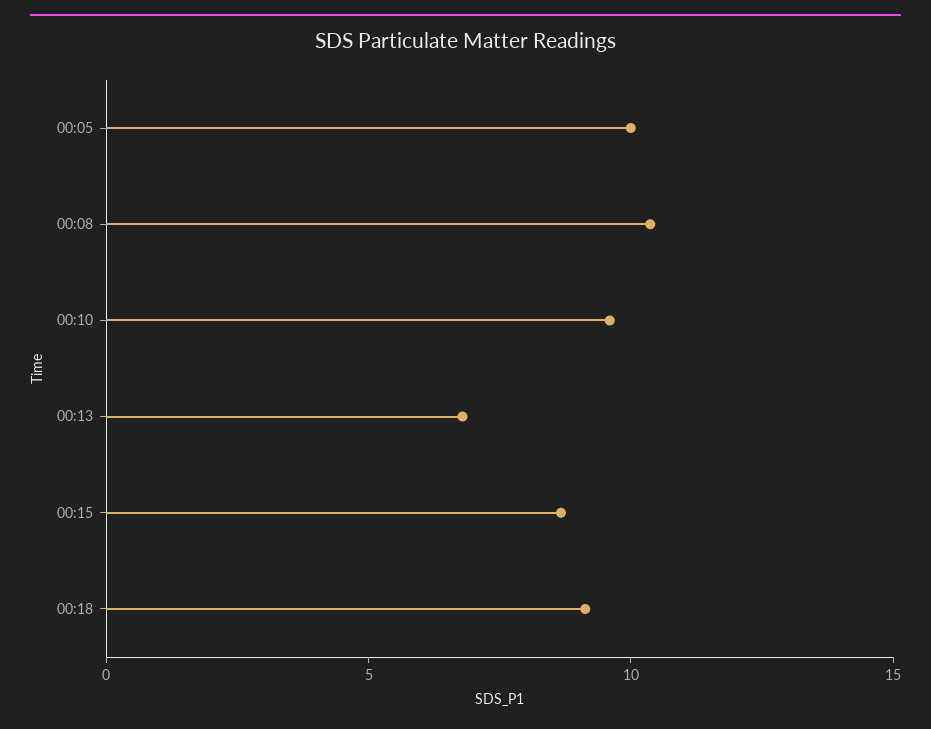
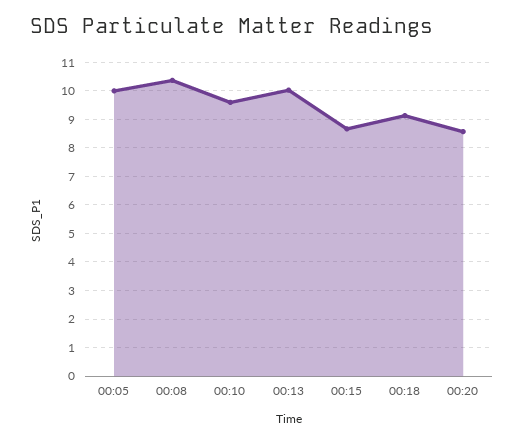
00:13: 7 -> 10
00:20: none -> 8.5

